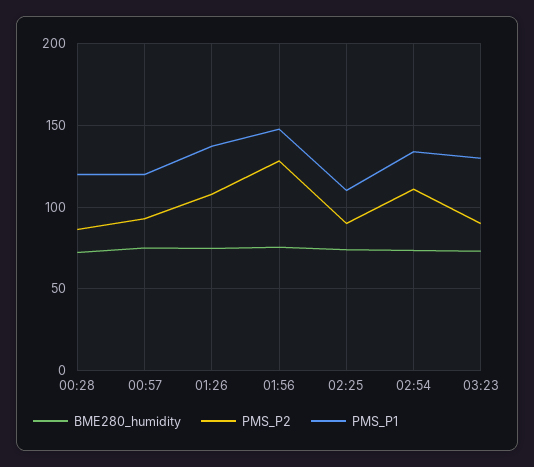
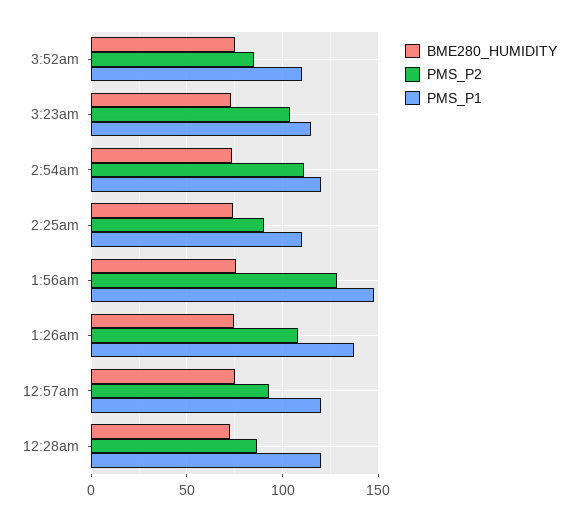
PMS_P1, 02:54: 135 -> 120
PMS_P2, 03:23: 90 -> 105
PMS_P1, 03:23: 130 -> 115
BME280_humidity, 3:52am: none -> 75
PMS_P2, 3:52am: none -> 85
PMS_P1, 3:52am: none -> 110

